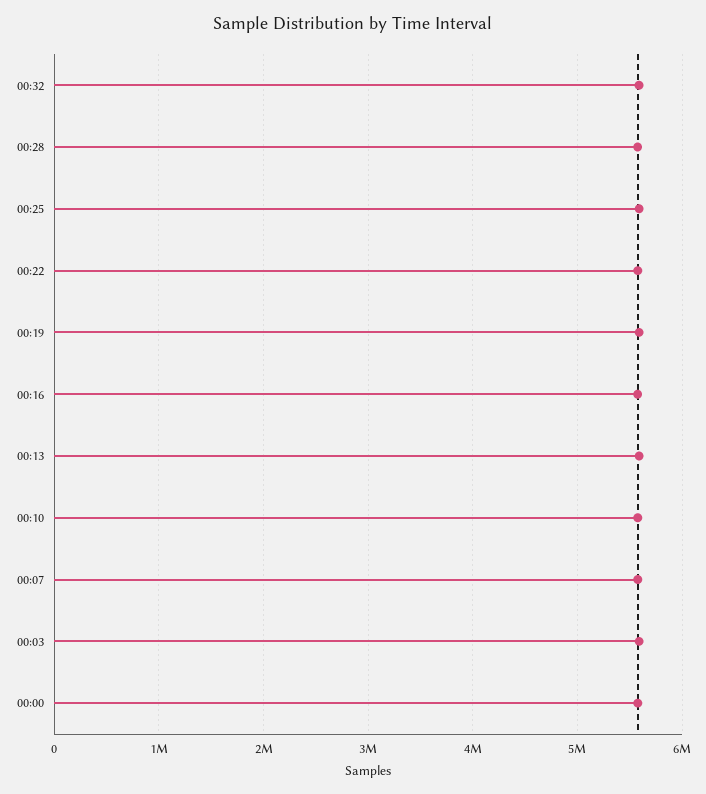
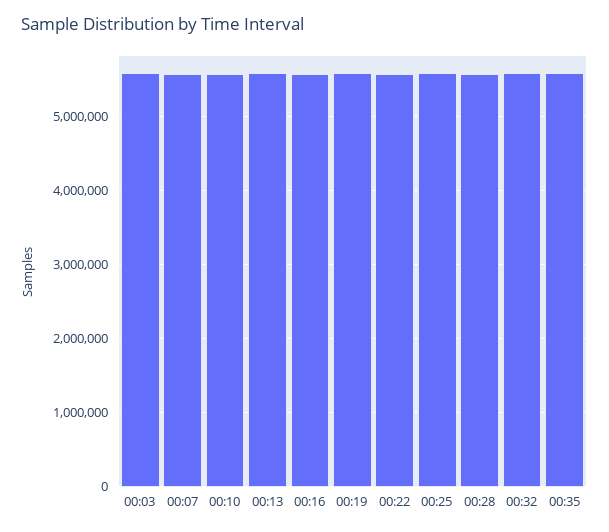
00:00: 5600000 -> none
00:35: none -> 5600000

